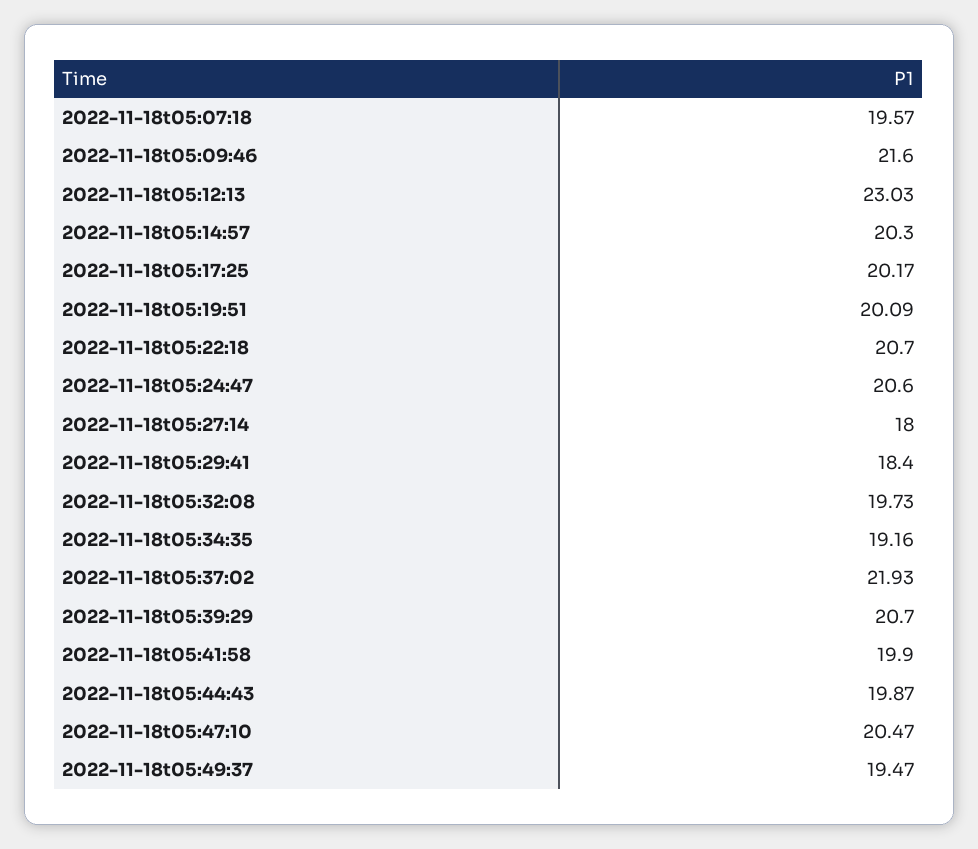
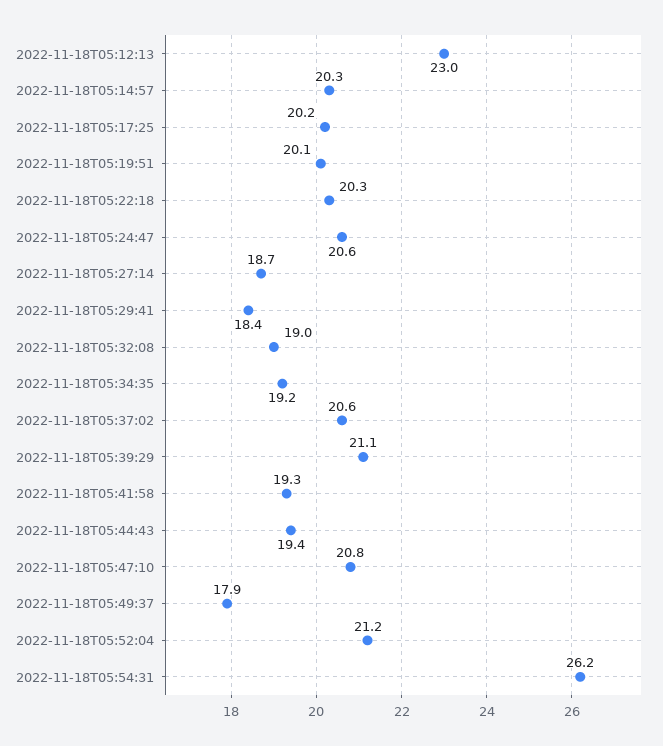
2022-11-18t05:07:18: 19.57 -> none
2022-11-18t05:09:46: 21.6 -> none
2022-11-18t05:22:18: 20.7 -> 20.3
2022-11-18t05:27:14: 18 -> 18.7
2022-11-18t05:32:08: 19.73 -> 19
2022-11-18t05:37:02: 21.93 -> 20.6
2022-11-18t05:39:29: 20.7 -> 21.1
2022-11-18t05:41:58: 19.9 -> 19.3
2022-11-18t05:44:43: 19.87 -> 19.4
2022-11-18t05:47:10: 20.47 -> 20.8
2022-11-18t05:49:37: 19.47 -> 17.9
2022-11-18T05:52:04: none -> 21.2
2022-11-18T05:54:31: none -> 26.2

